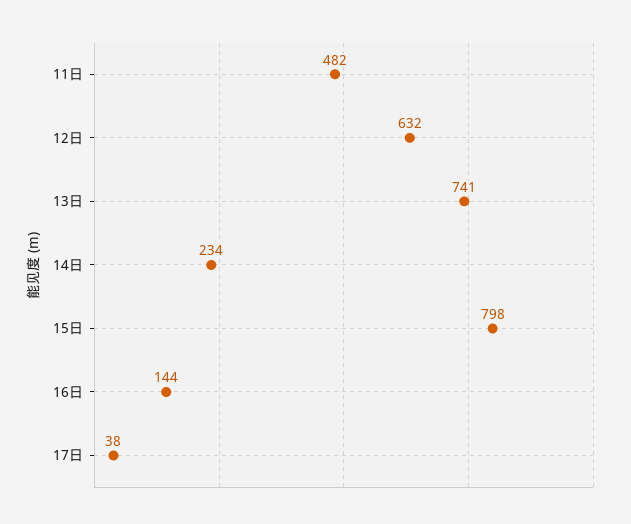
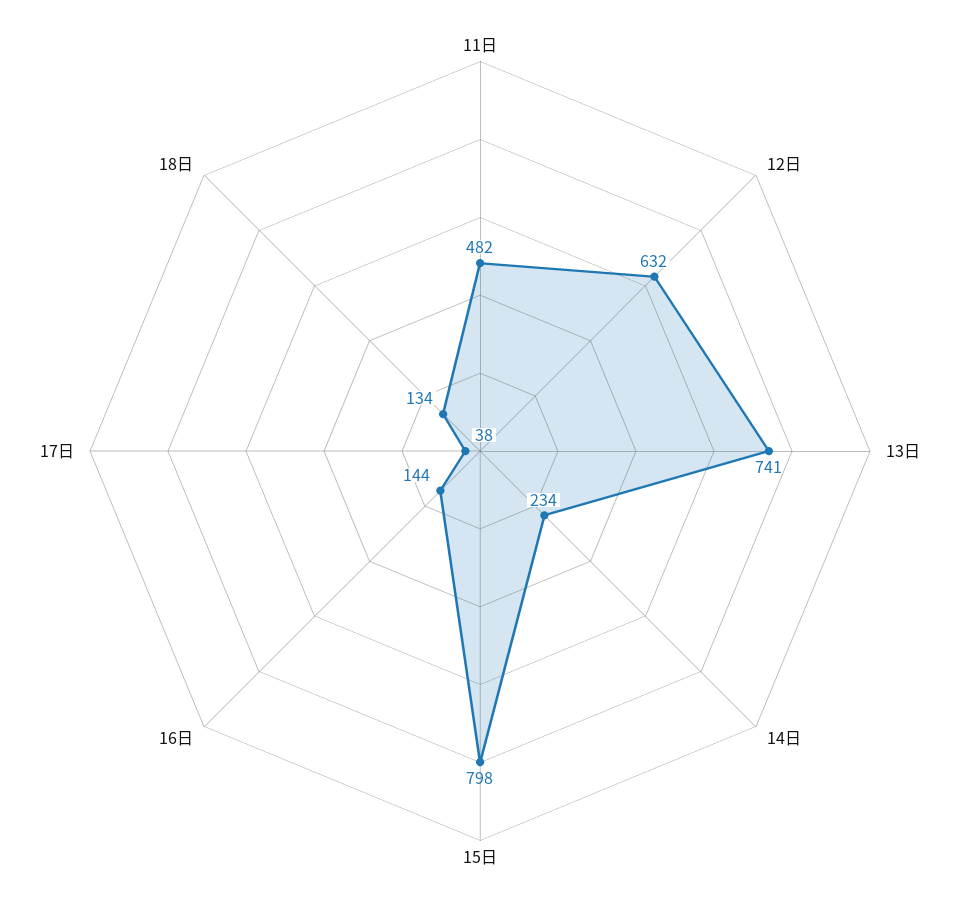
18日: none -> 134

